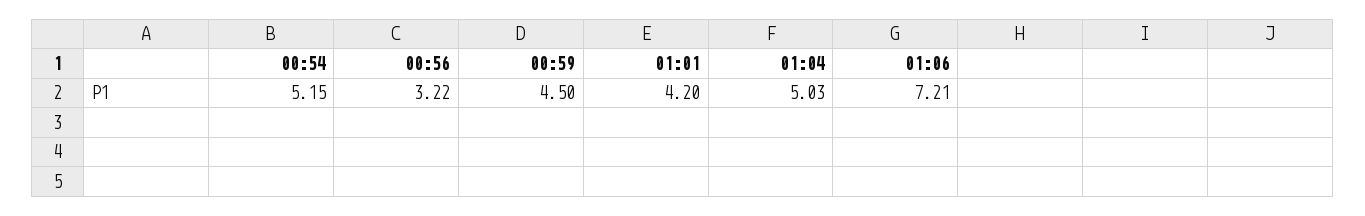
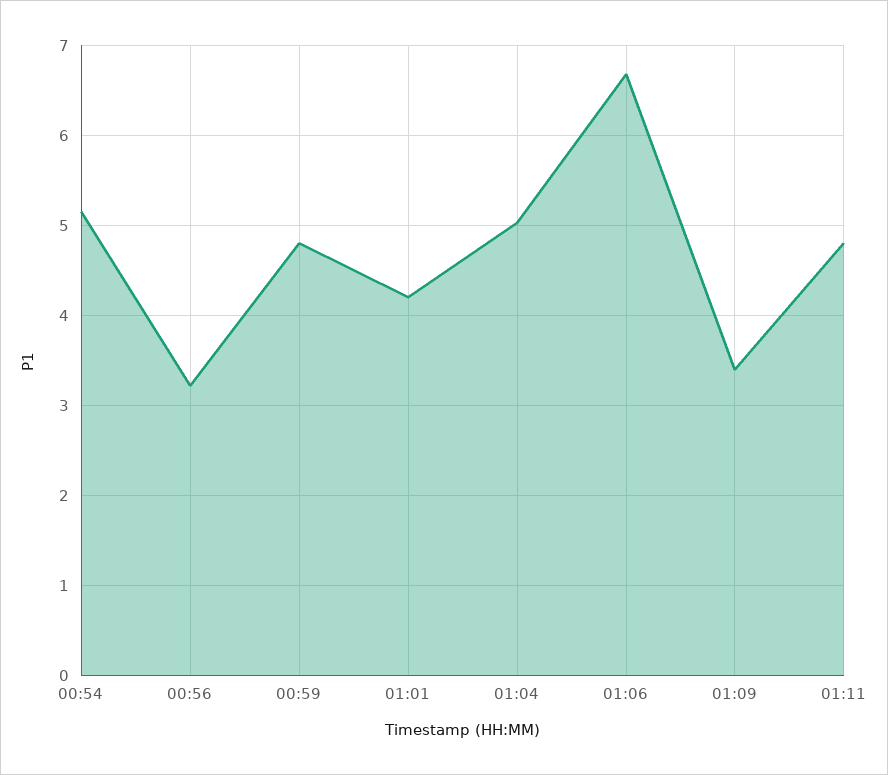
00:59: 4.5 -> 4.8
01:06: 7.21 -> 6.7
01:09: none -> 3.4
01:11: none -> 4.8

